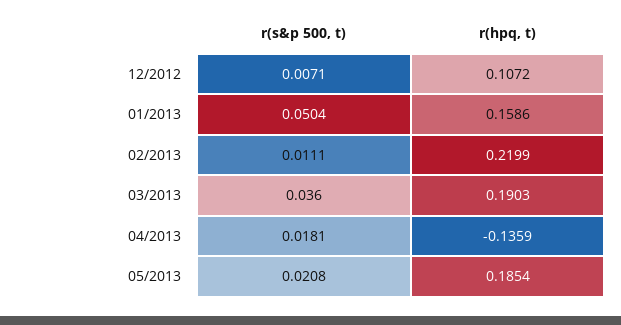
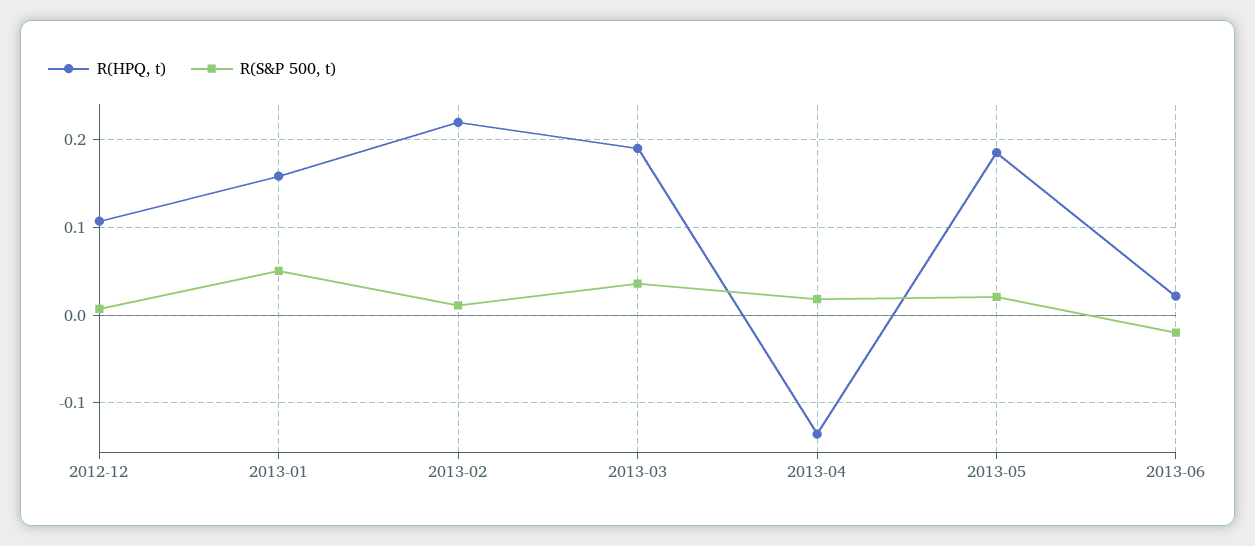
r(hpq, t), 2013-06: none -> 0.02
r(s&p 500, t), 2013-06: none -> -0.02

